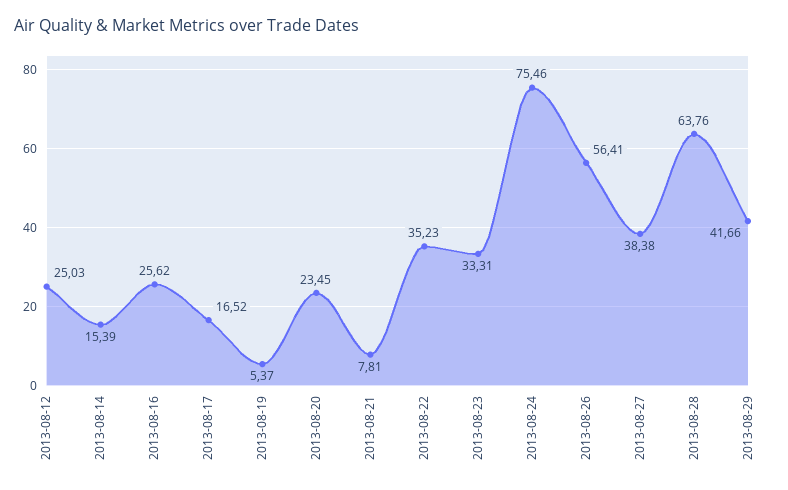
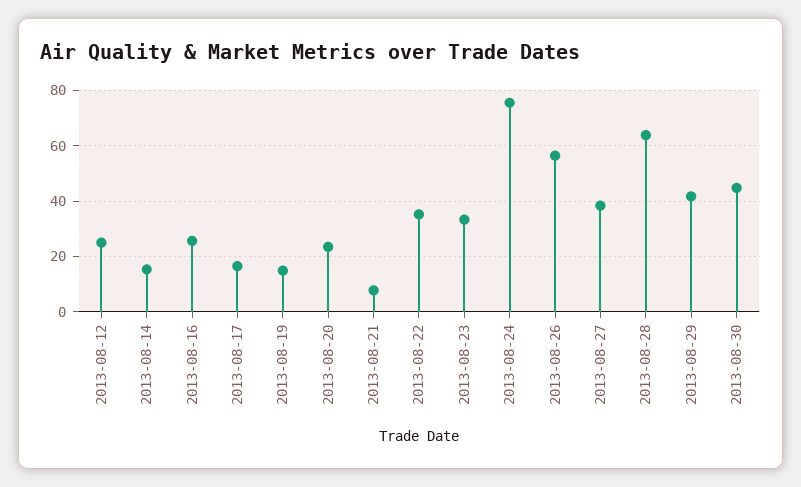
2013-08-19: 5.37 -> 15
2013-08-30: none -> 45

